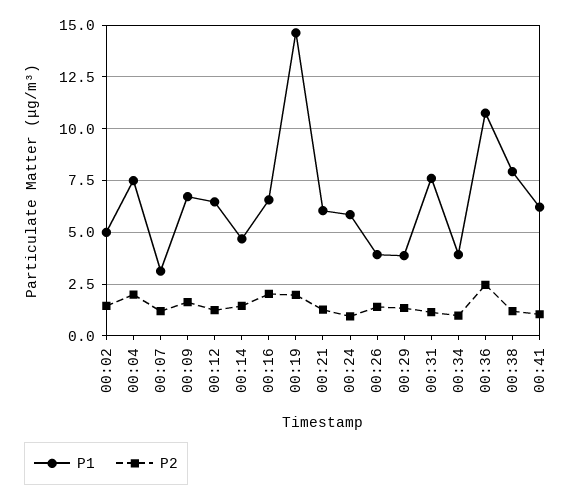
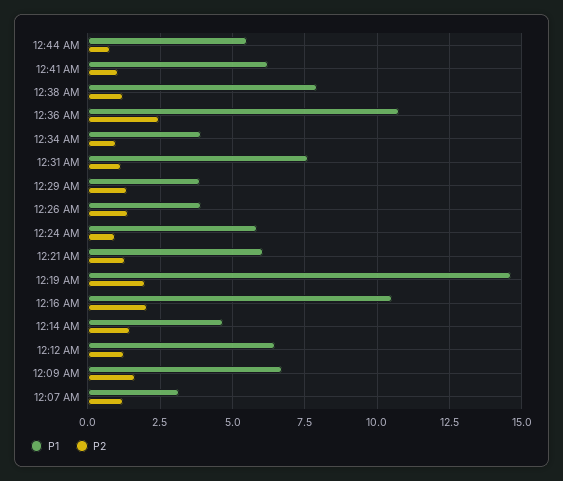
P1, 00:02: 5 -> none
P2, 00:02: 1.5 -> none
P1, 00:04: 7.5 -> none
P2, 00:04: 2 -> none
P1, 00:16: 6.5 -> 10.5
P1, 12:44 AM: none -> 5.5
P2, 12:44 AM: none -> 0.75

